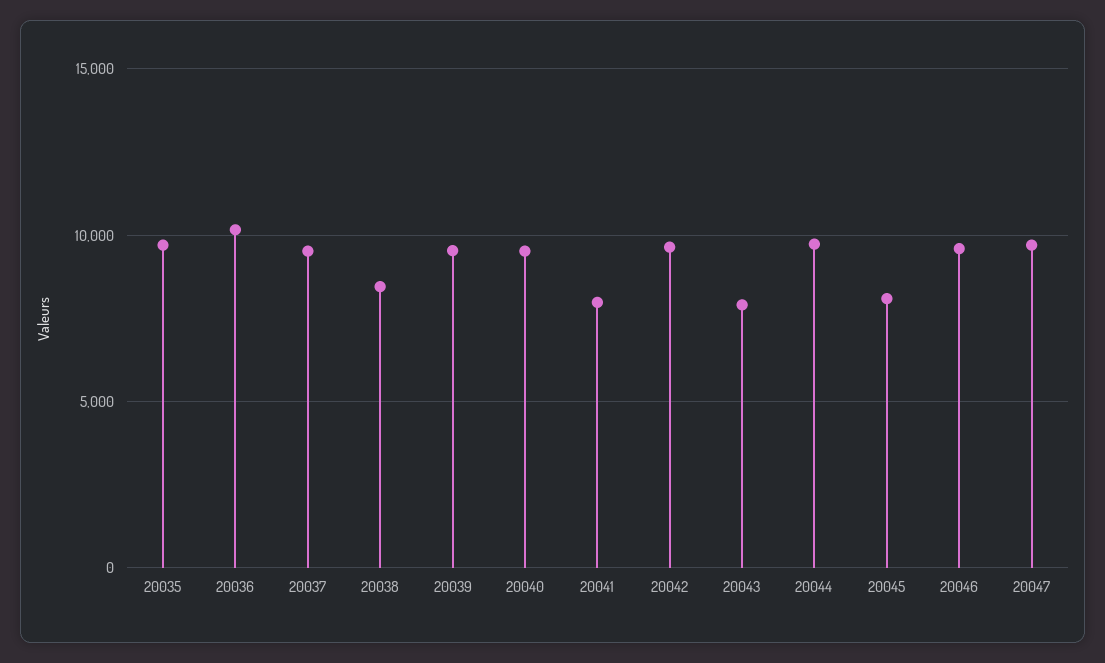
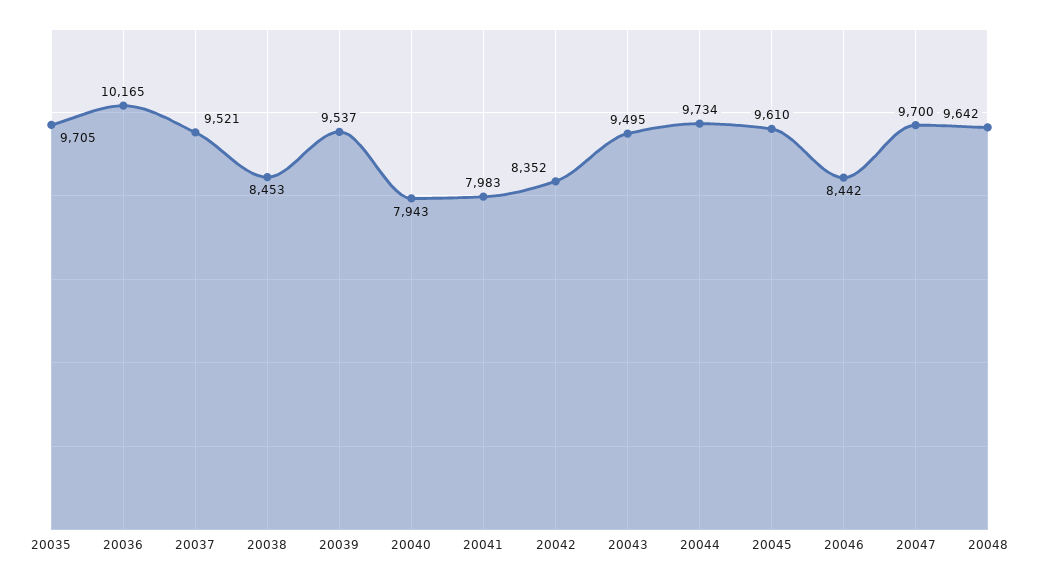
20040: 9500 -> 7943
20042: 9500 -> 8352
20043: 8000 -> 9495
20045: 8000 -> 9610
20046: 9500 -> 8442
20048: none -> 9642

